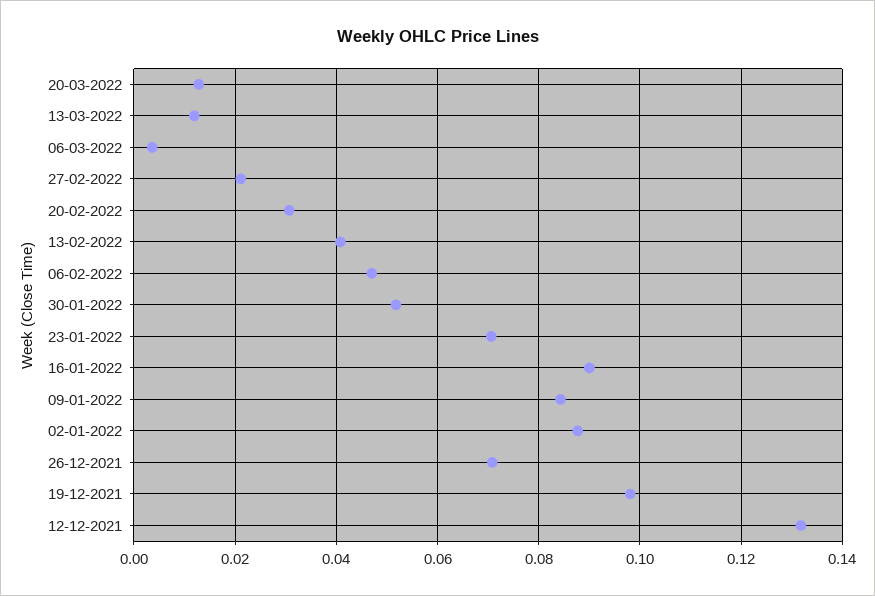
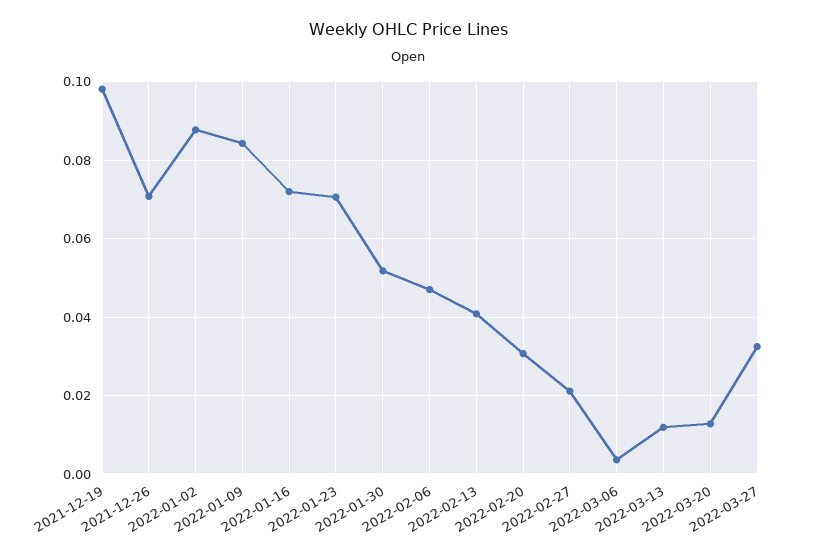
16-01-2022: 0.09 -> 0.072
12-12-2021: 0.132 -> none
2022-03-27: none -> 0.032

